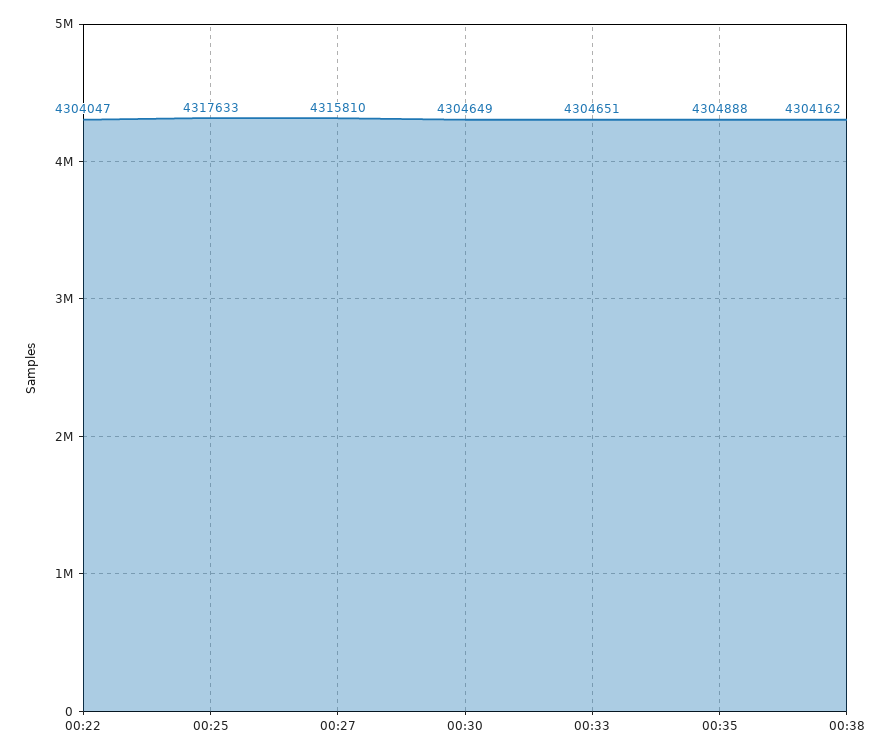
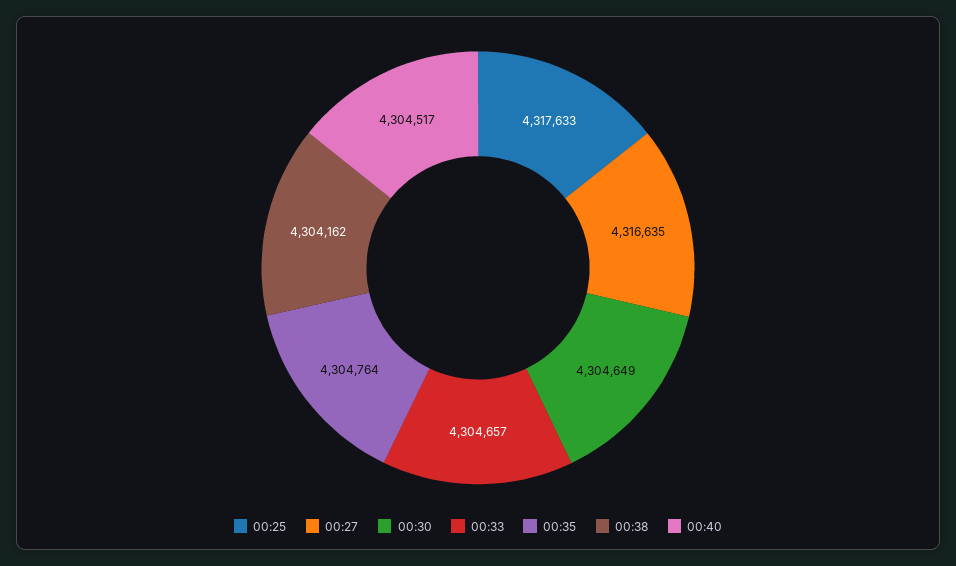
00:22: 4304047 -> none
00:27: 4315810 -> 4316635
00:33: 4304651 -> 4304657
00:35: 4304888 -> 4304764
00:40: none -> 4304517

